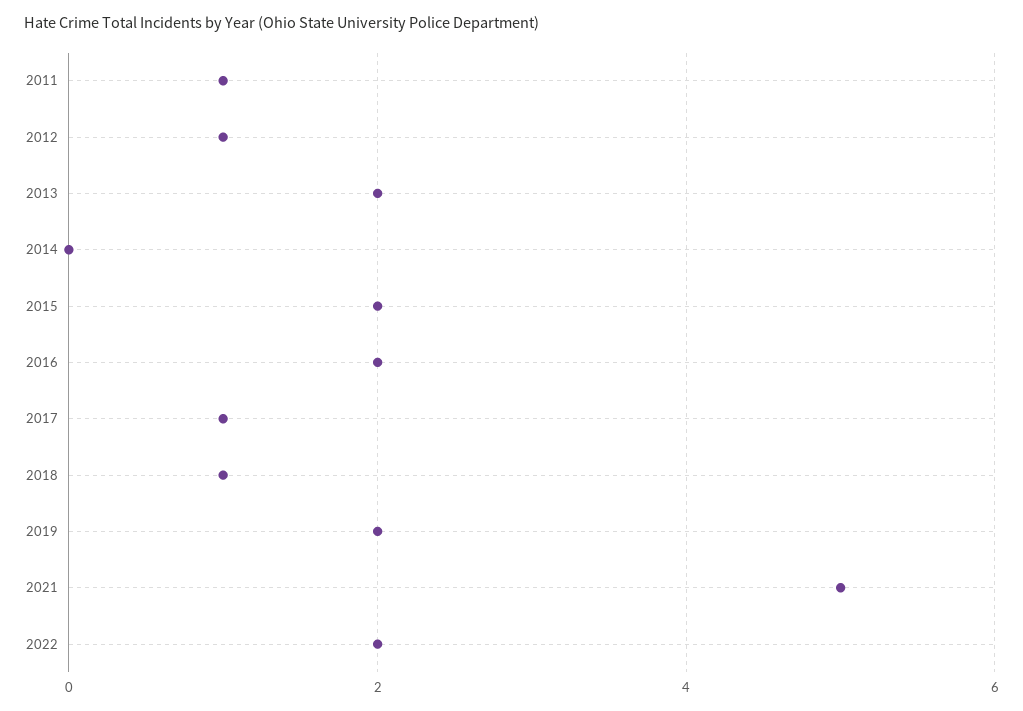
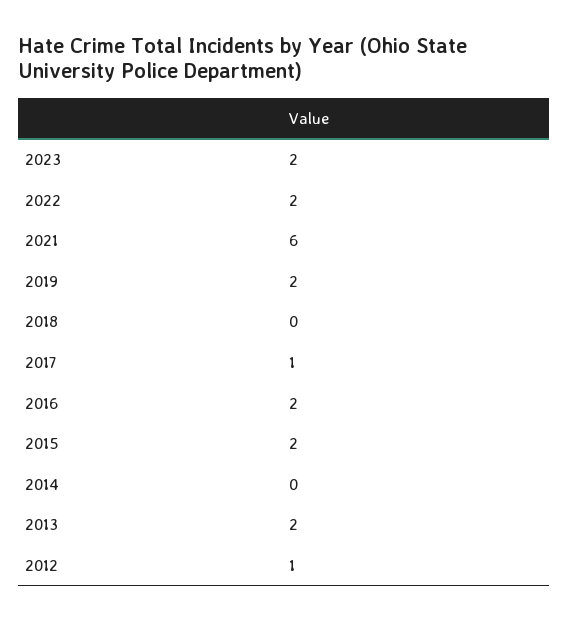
2011: 1 -> none
2018: 1 -> 0
2021: 5 -> 6
2023: none -> 2

